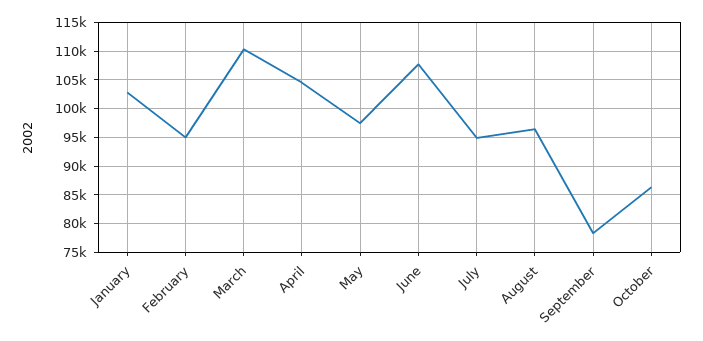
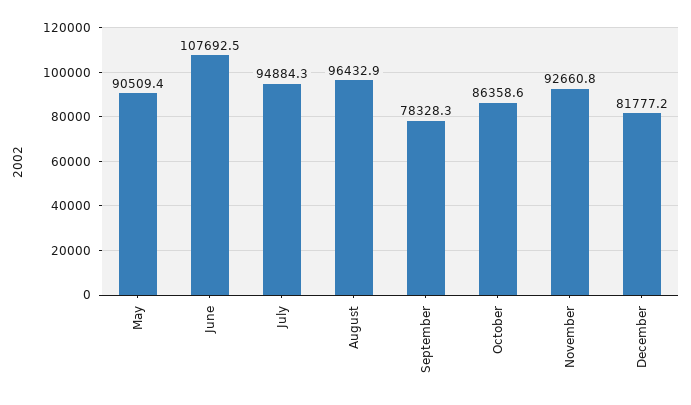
January: 102500 -> none
February: 95000 -> none
March: 110000 -> none
April: 105000 -> none
May: 97500 -> 90509.4
November: none -> 92660.8
December: none -> 81777.2

